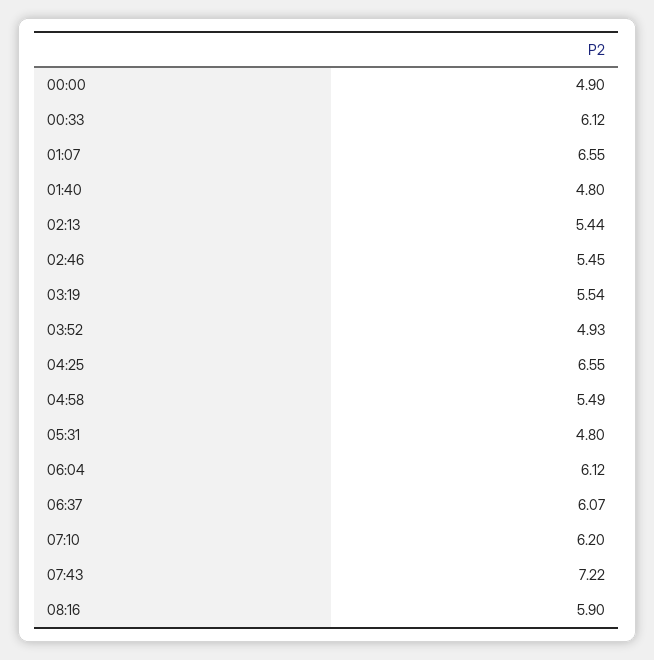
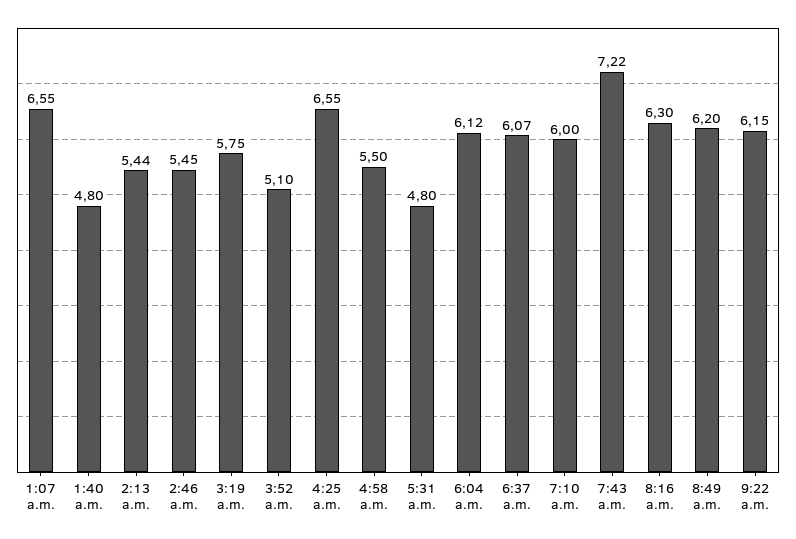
00:00: 4.9 -> none
00:33: 6.12 -> none
03:19: 5.54 -> 5.75
03:52: 4.93 -> 5.1
04:58: 5.49 -> 5.5
07:10: 6.2 -> 6
08:16: 5.9 -> 6.3
8:49 a.m.: none -> 6.2
9:22 a.m.: none -> 6.15

